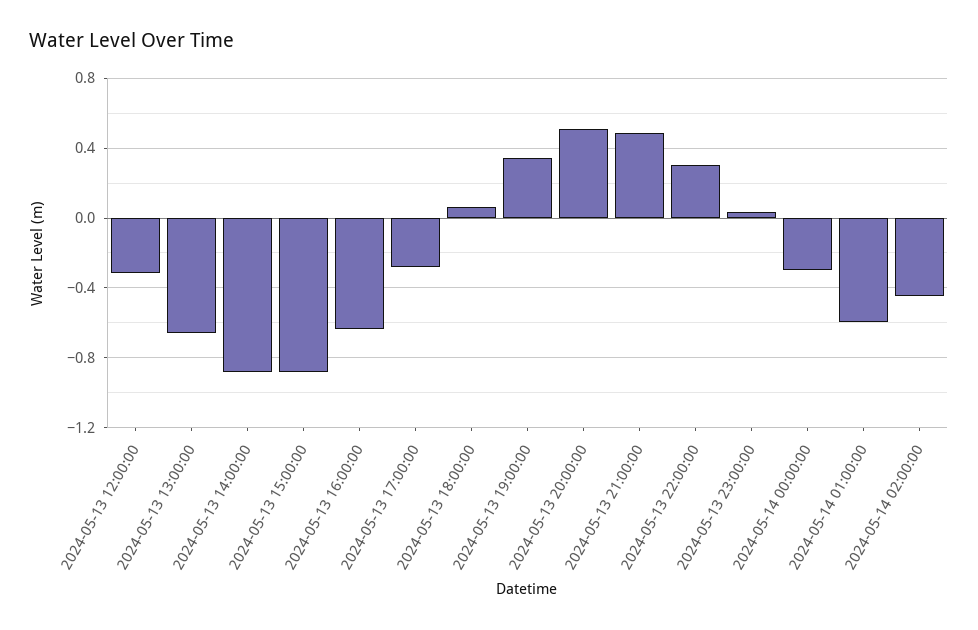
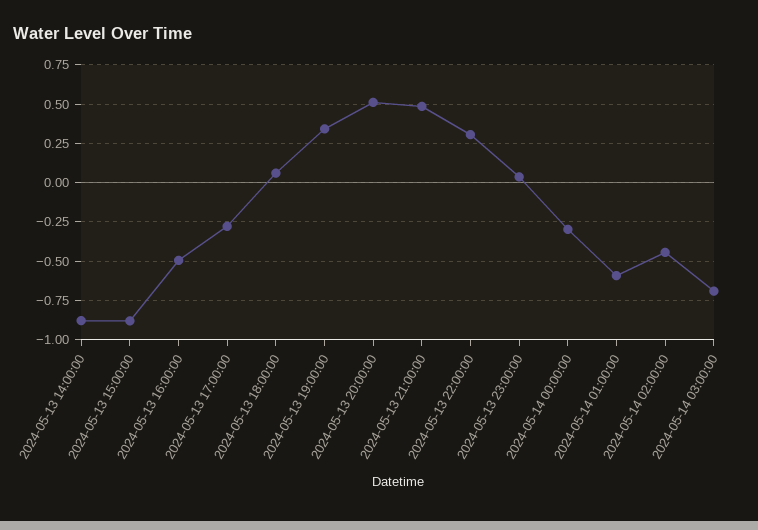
2024-05-13 12:00:00: -0.3 -> none
2024-05-13 13:00:00: -0.65 -> none
2024-05-13 16:00:00: -0.65 -> -0.5
2024-05-14 03:00:00: none -> -0.7

